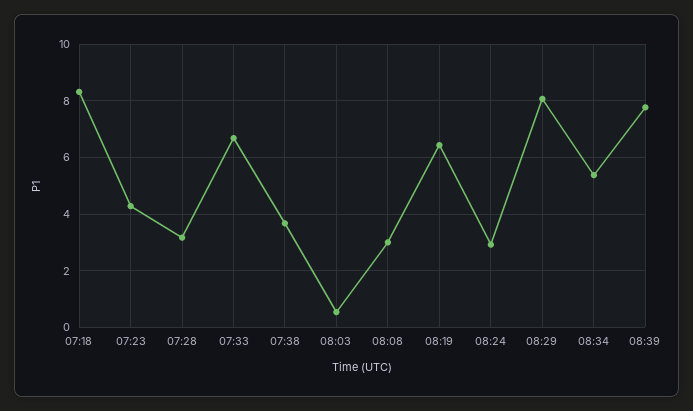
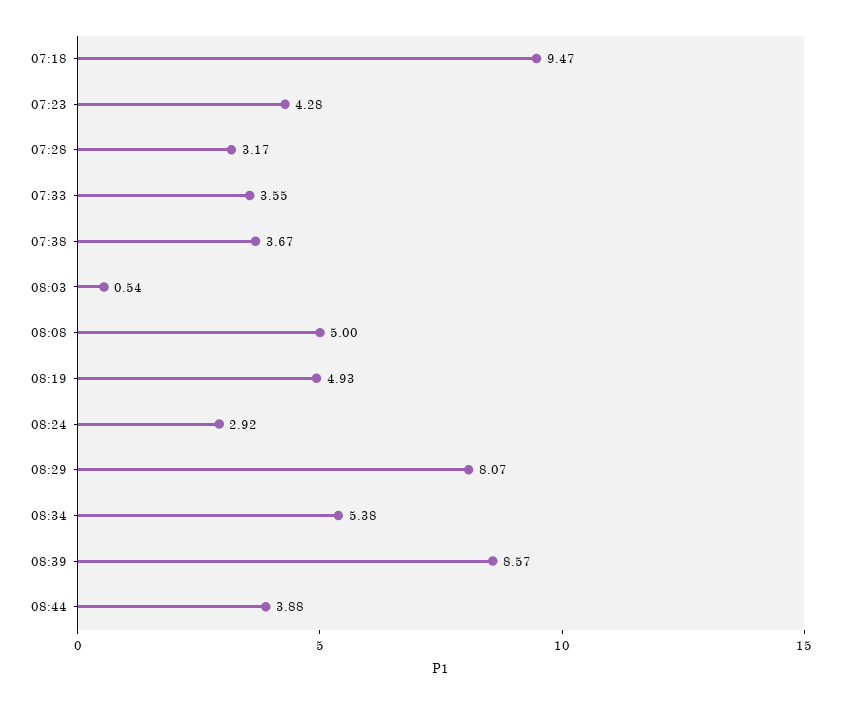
07:18: 8.25 -> 9.47
07:33: 6.75 -> 3.55
08:08: 3 -> 5
08:19: 6.5 -> 4.93
08:39: 7.75 -> 8.57
08:44: none -> 3.88

